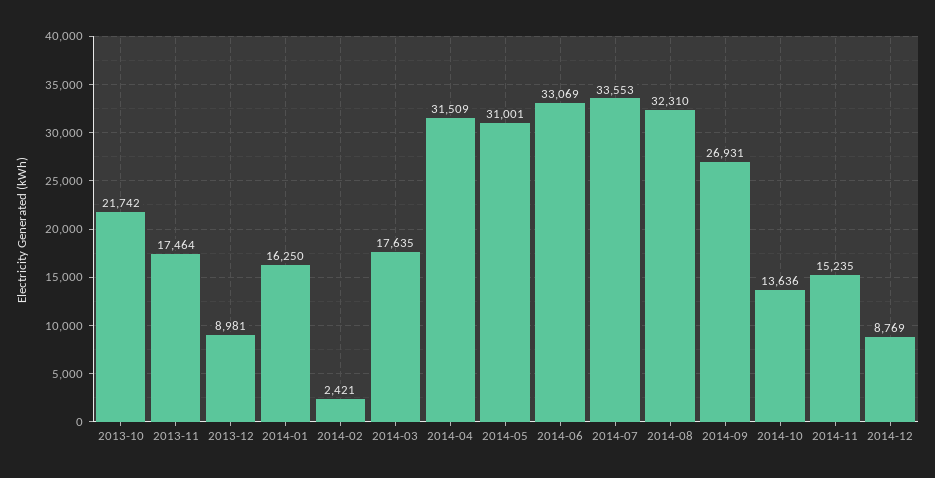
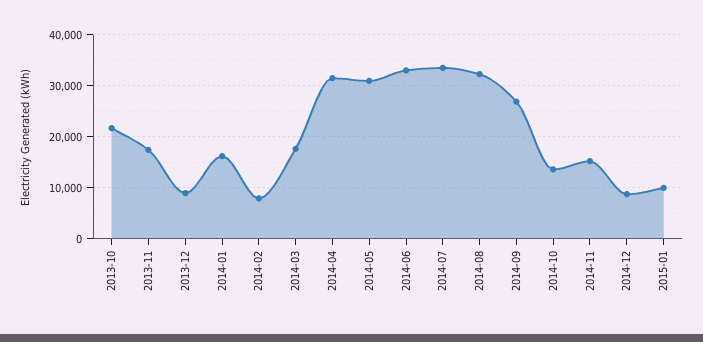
2014-02: 2421 -> 8000
2015-01: none -> 10000

